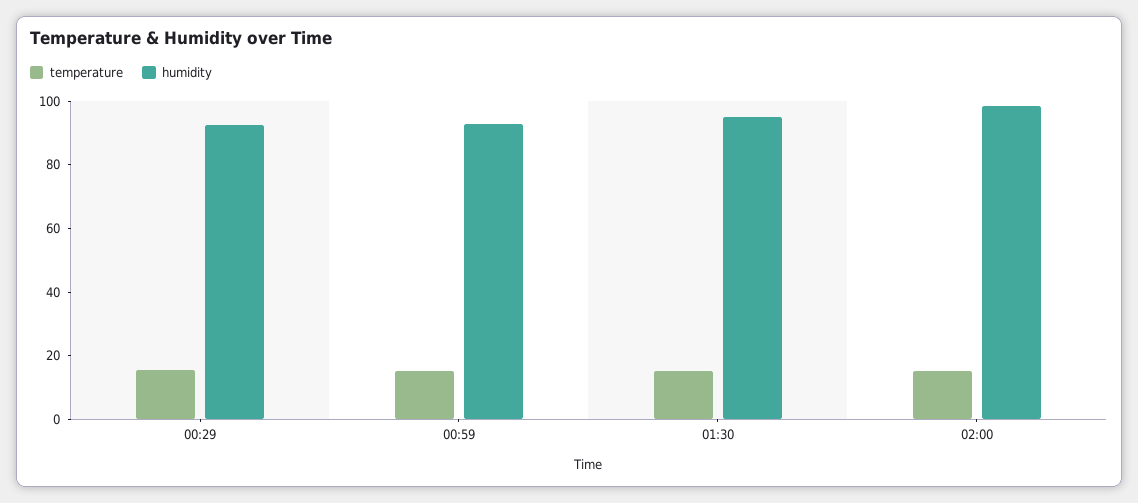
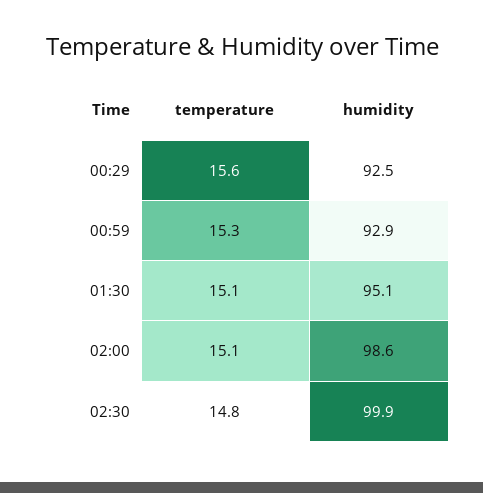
temperature, 02:30: none -> 14.8
humidity, 02:30: none -> 99.9

